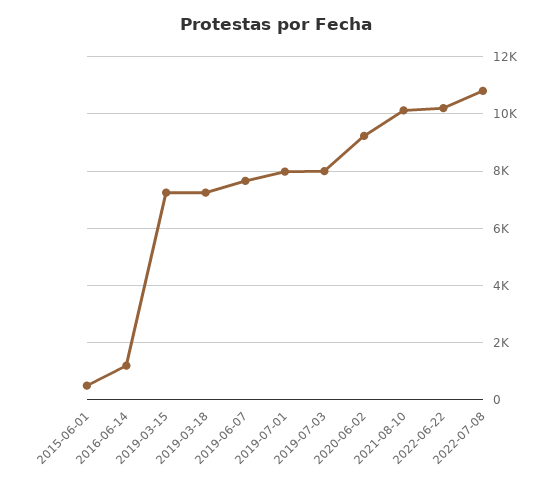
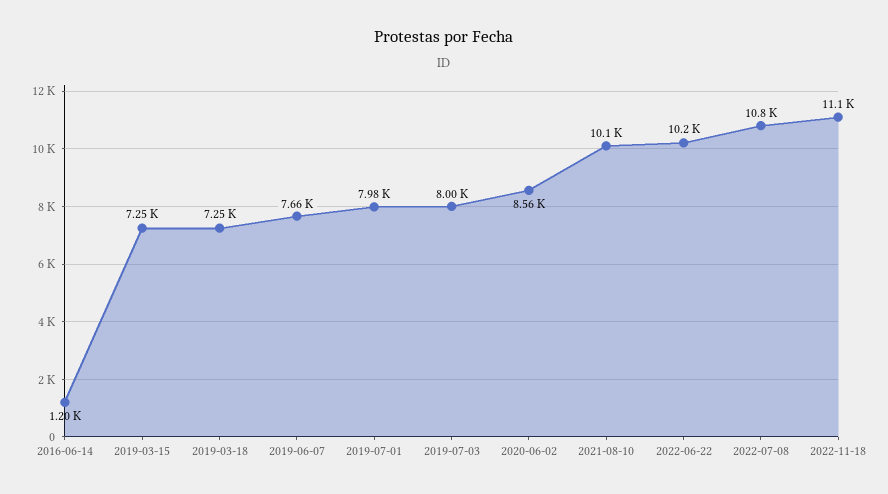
2015-06-01: 500 -> none
2020-06-02: 9250 -> 8560
2022-11-18: none -> 11100

